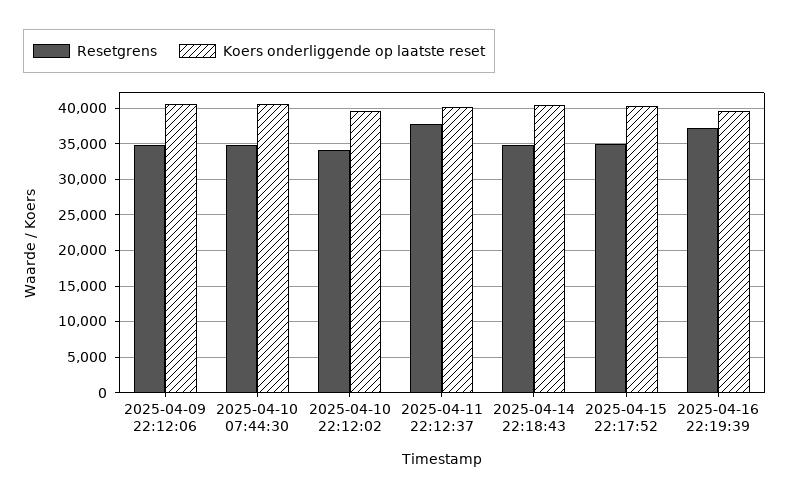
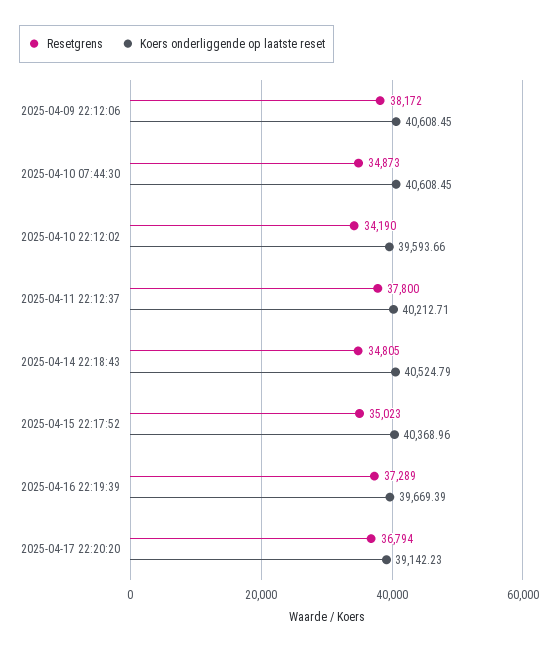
Resetgrens, 2025-04-09 22:12:06: 35000 -> 38172
Resetgrens, 2025-04-17 22:20:20: none -> 36794
Koers onderliggende op laatste reset, 2025-04-17 22:20:20: none -> 39142.23

